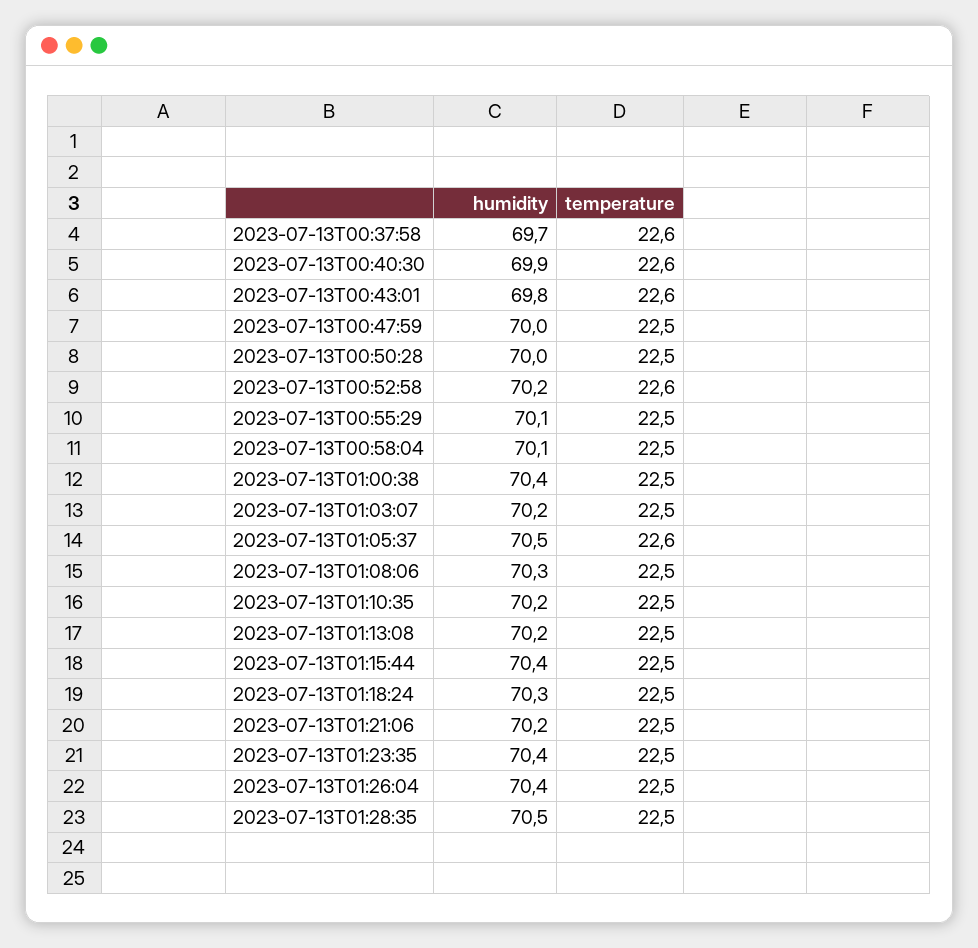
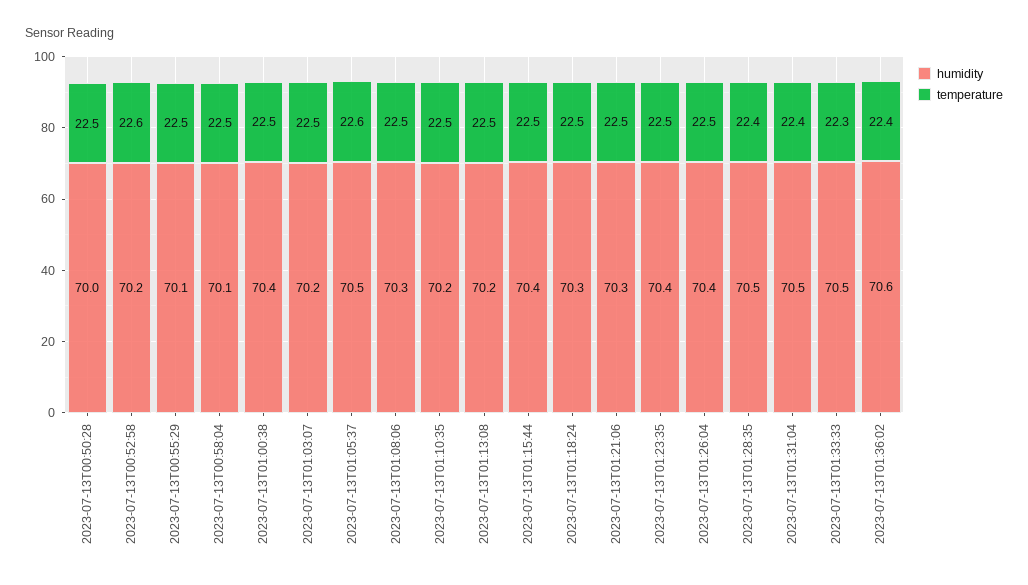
humidity, 2023-07-13T00:37:58: 69.7 -> none
temperature, 2023-07-13T00:37:58: 22.6 -> none
humidity, 2023-07-13T00:40:30: 69.9 -> none
temperature, 2023-07-13T00:40:30: 22.6 -> none
humidity, 2023-07-13T00:43:01: 69.8 -> none
temperature, 2023-07-13T00:43:01: 22.6 -> none
humidity, 2023-07-13T00:47:59: 70 -> none
temperature, 2023-07-13T00:47:59: 22.5 -> none
humidity, 2023-07-13T01:21:06: 70.2 -> 70.3
temperature, 2023-07-13T01:28:35: 22.5 -> 22.4
humidity, 2023-07-13T01:31:04: none -> 70.5
temperature, 2023-07-13T01:31:04: none -> 22.4
humidity, 2023-07-13T01:33:33: none -> 70.5
temperature, 2023-07-13T01:33:33: none -> 22.3
humidity, 2023-07-13T01:36:02: none -> 70.6
temperature, 2023-07-13T01:36:02: none -> 22.4

